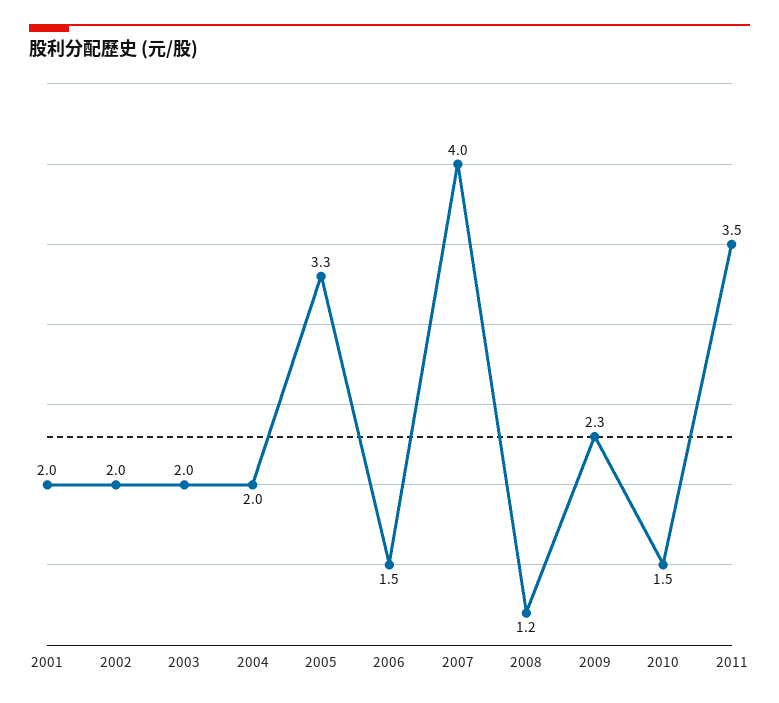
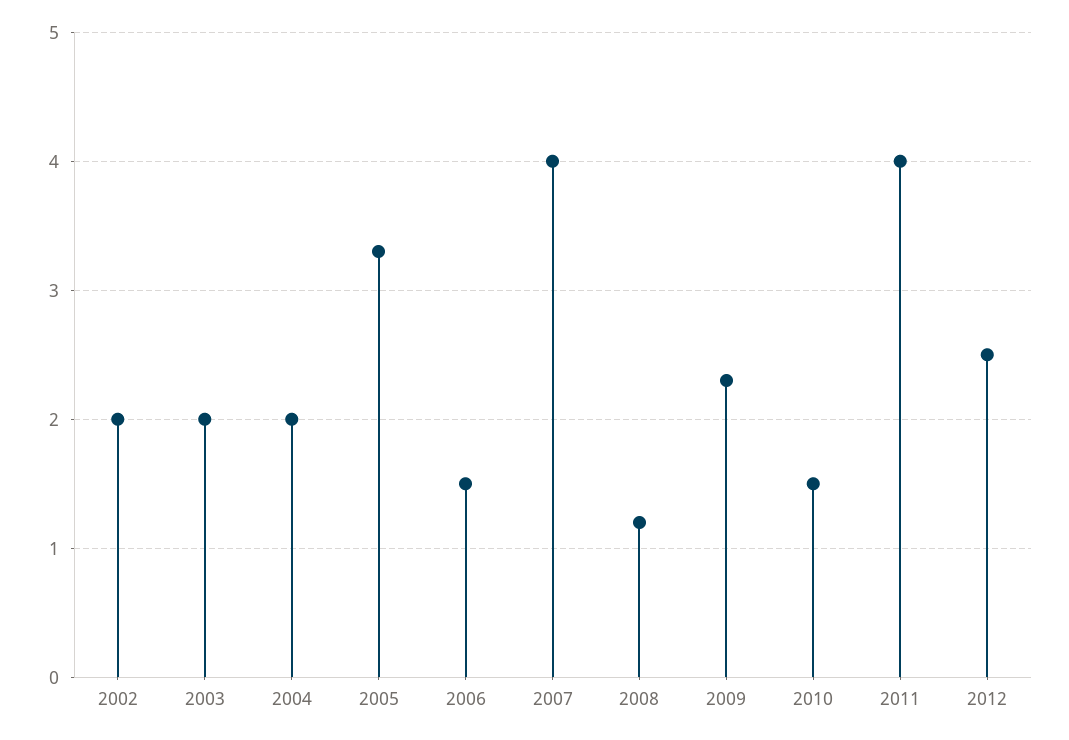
2001: 2 -> none
2011: 3.5 -> 4
2012: none -> 2.5

